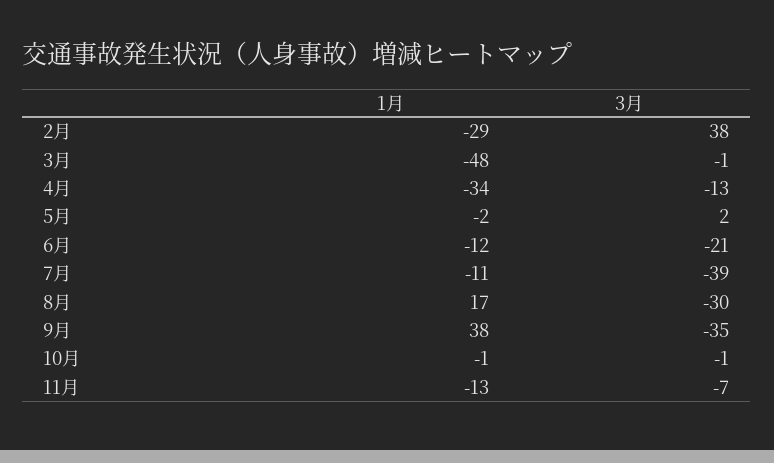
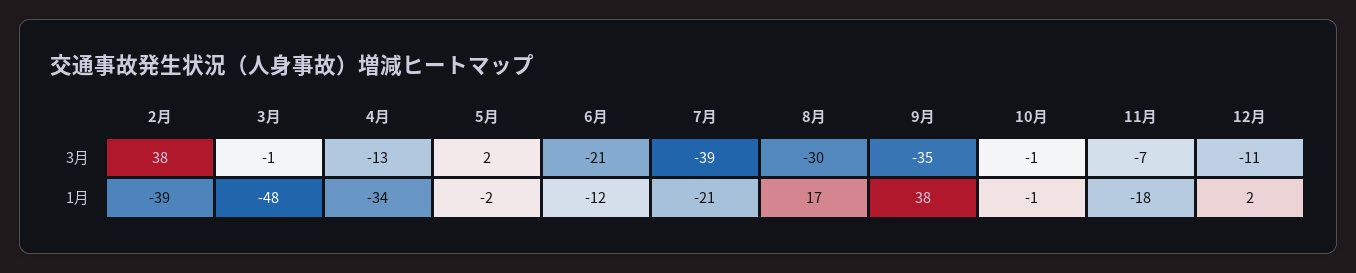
1月, 2月: -29 -> -39
1月, 7月: -11 -> -21
1月, 11月: -13 -> -18
3月, 12月: none -> -11
1月, 12月: none -> 2

